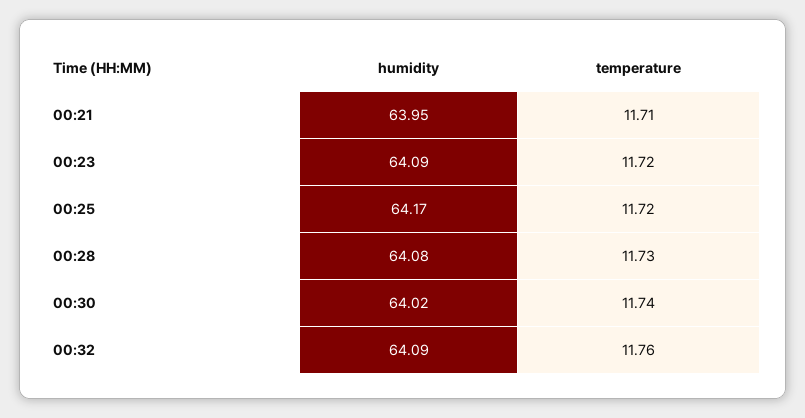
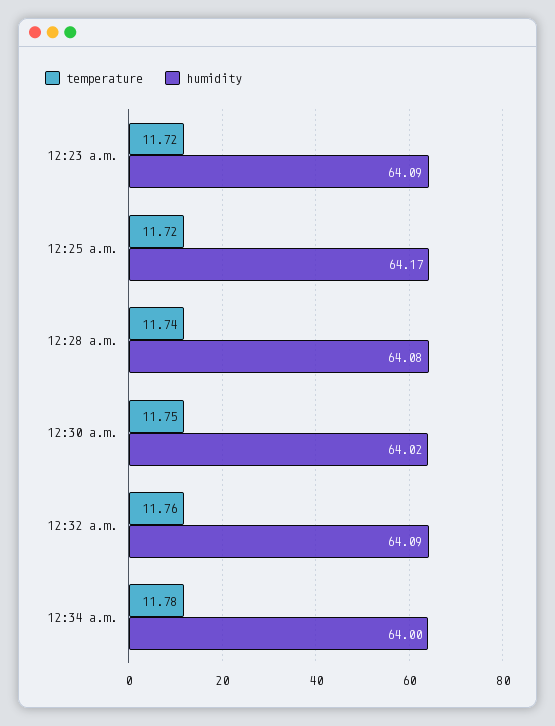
humidity, 00:21: 63.95 -> none
temperature, 00:21: 11.71 -> none
temperature, 00:28: 11.73 -> 11.74
temperature, 00:30: 11.74 -> 11.75
temperature, 12:34 a.m.: none -> 11.78
humidity, 12:34 a.m.: none -> 64

